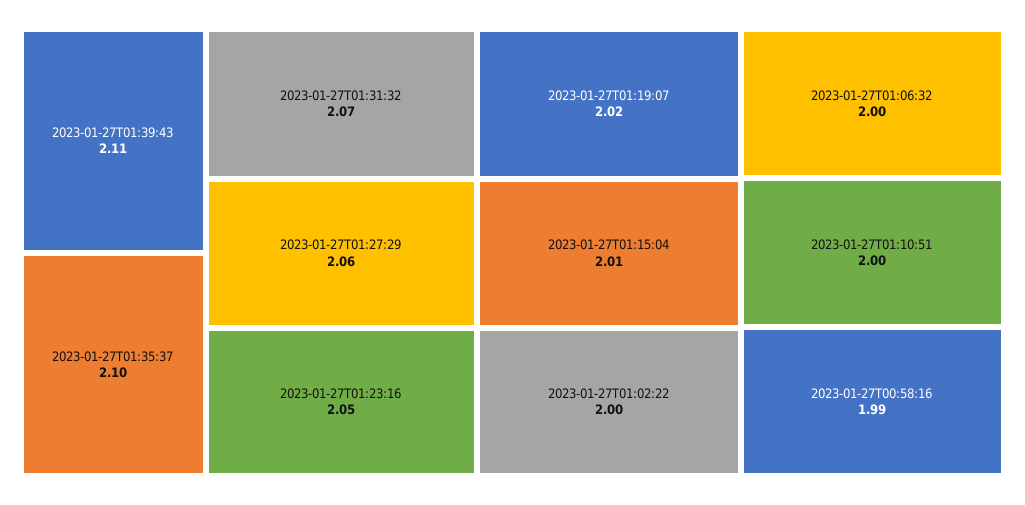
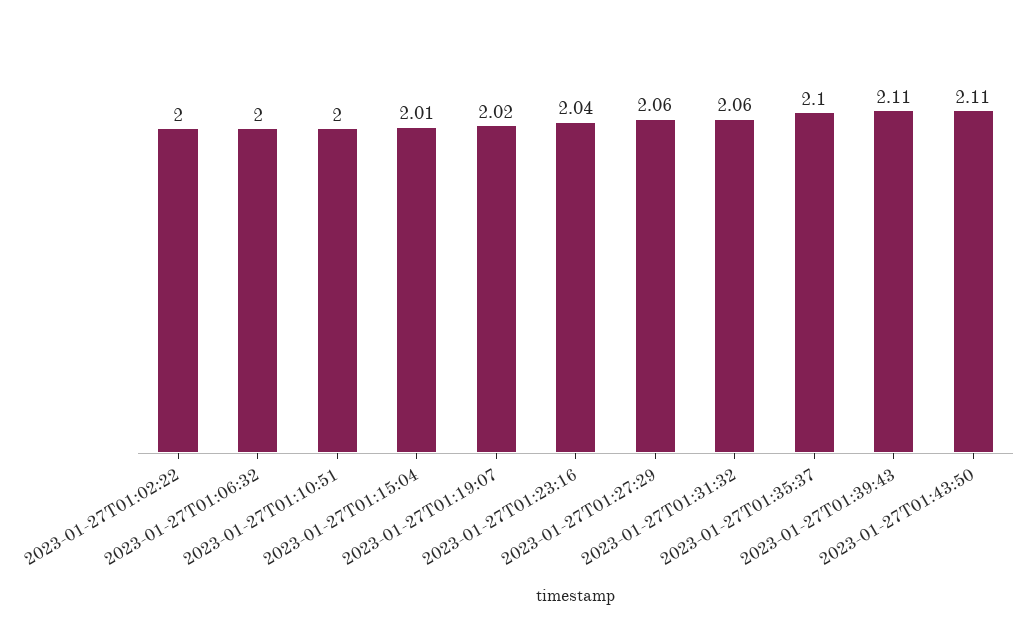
2023-01-27T01:31:32: 2.07 -> 2.06
2023-01-27T01:23:16: 2.05 -> 2.04
2023-01-27T00:58:16: 1.99 -> none
2023-01-27T01:43:50: none -> 2.11

